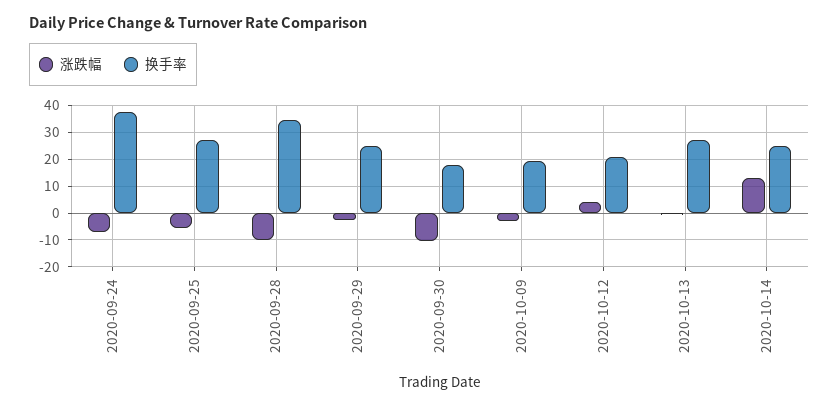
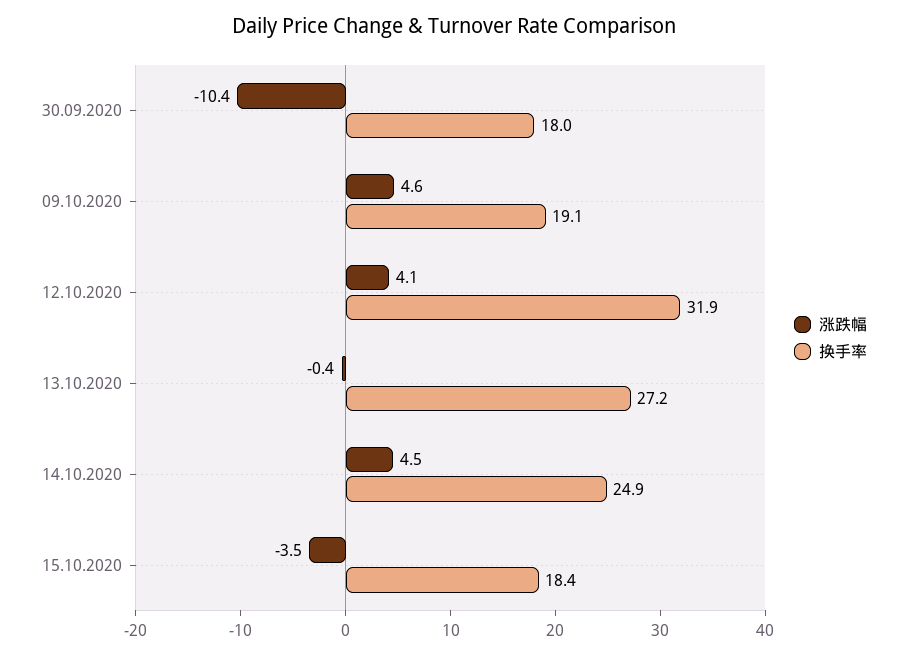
涨跌幅, 2020-09-24: -7.5 -> none
换手率, 2020-09-24: 37.5 -> none
涨跌幅, 2020-09-25: -5 -> none
换手率, 2020-09-25: 27.5 -> none
涨跌幅, 2020-09-28: -10 -> none
换手率, 2020-09-28: 35 -> none
涨跌幅, 2020-09-29: -2.5 -> none
换手率, 2020-09-29: 25 -> none
涨跌幅, 2020-10-09: -2.5 -> 4.6
换手率, 2020-10-12: 20 -> 31.9
涨跌幅, 2020-10-14: 12.5 -> 4.5
涨跌幅, 15.10.2020: none -> -3.5
换手率, 15.10.2020: none -> 18.4

